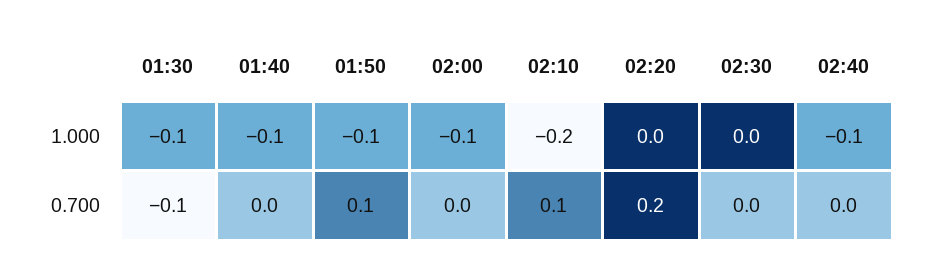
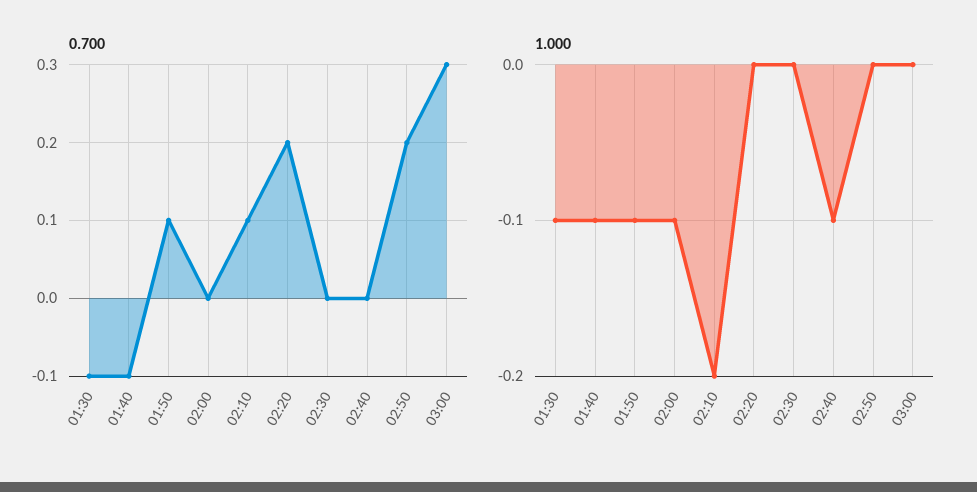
0.700, 01:40: 0 -> -0.1
0.700, 02:50: none -> 0.2
0.700, 03:00: none -> 0.3
1.000, 02:50: none -> 0
1.000, 03:00: none -> 0

